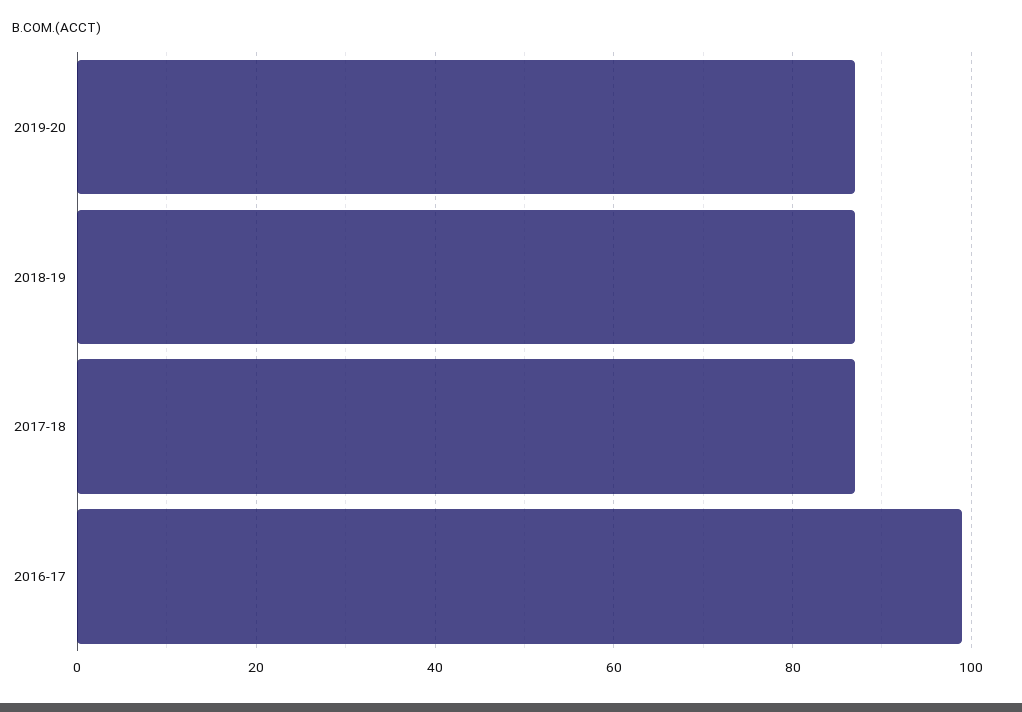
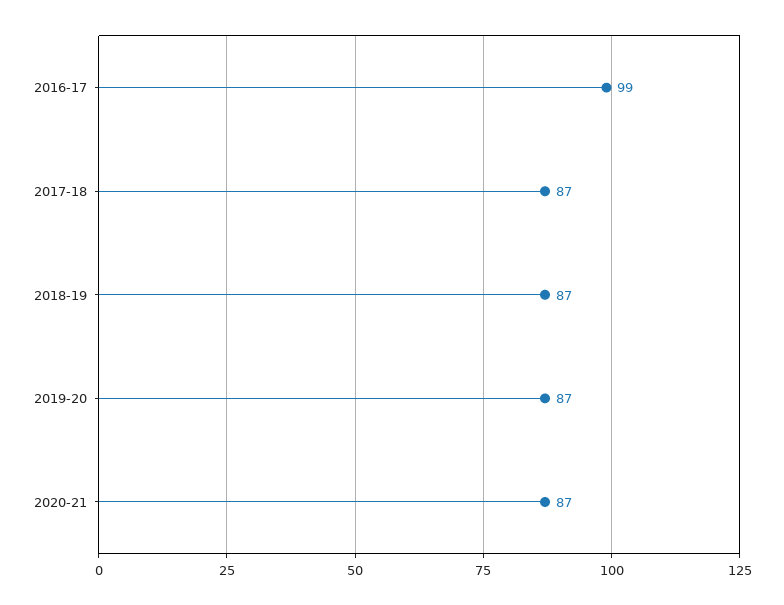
2020-21: none -> 87

